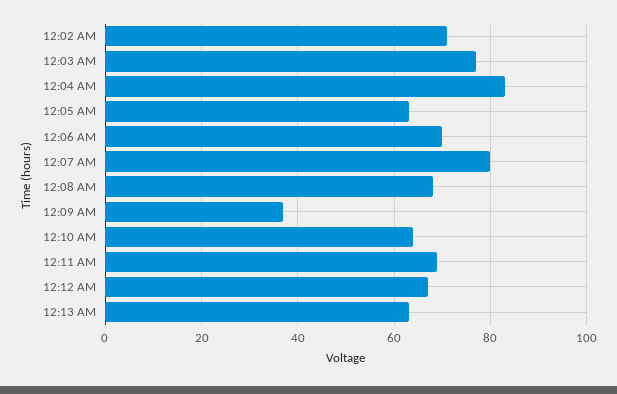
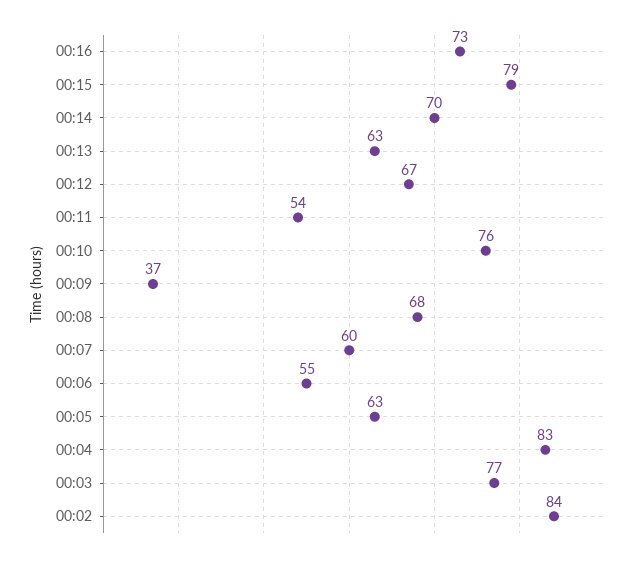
12:02 AM: 70 -> 84
12:06 AM: 70 -> 55
12:07 AM: 80 -> 60
12:10 AM: 65 -> 76
12:11 AM: 70 -> 54
00:16: none -> 73
00:15: none -> 79
00:14: none -> 70

